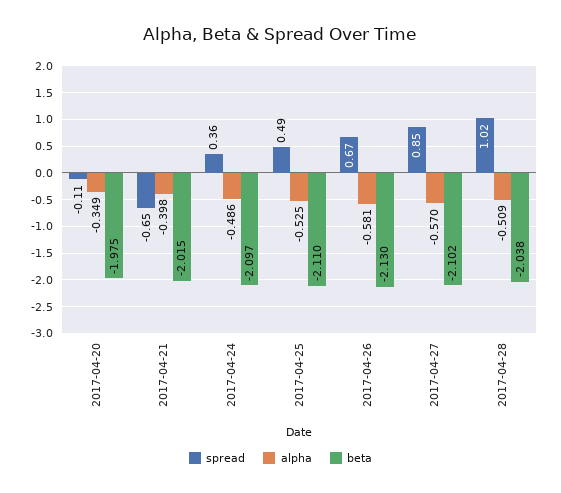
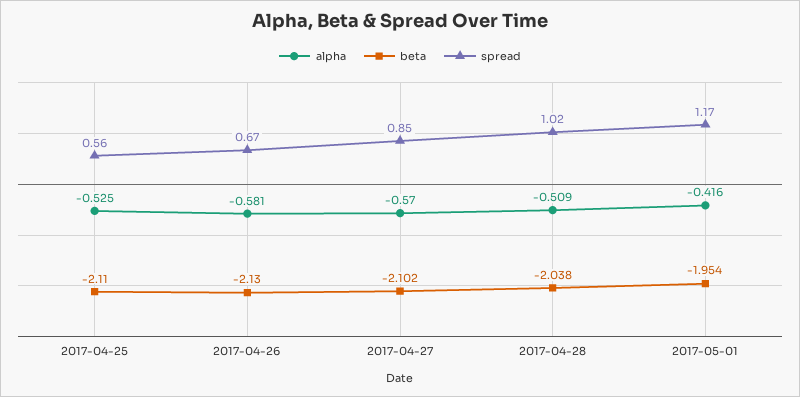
spread, 2017-04-20: -0.11 -> none
alpha, 2017-04-20: -0.349 -> none
beta, 2017-04-20: -1.975 -> none
spread, 2017-04-21: -0.65 -> none
alpha, 2017-04-21: -0.398 -> none
beta, 2017-04-21: -2.015 -> none
spread, 2017-04-24: 0.36 -> none
alpha, 2017-04-24: -0.486 -> none
beta, 2017-04-24: -2.097 -> none
spread, 2017-04-25: 0.49 -> 0.56
alpha, 2017-05-01: none -> -0.416
beta, 2017-05-01: none -> -1.954
spread, 2017-05-01: none -> 1.17

